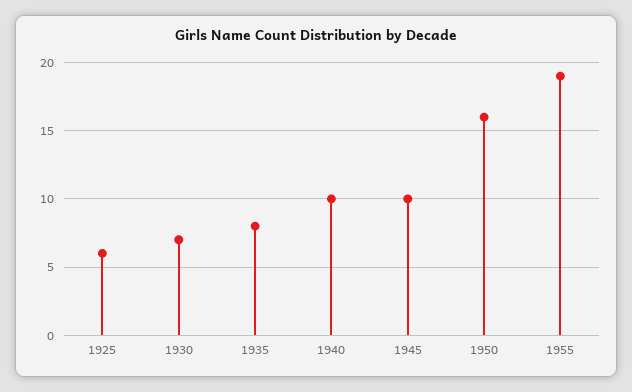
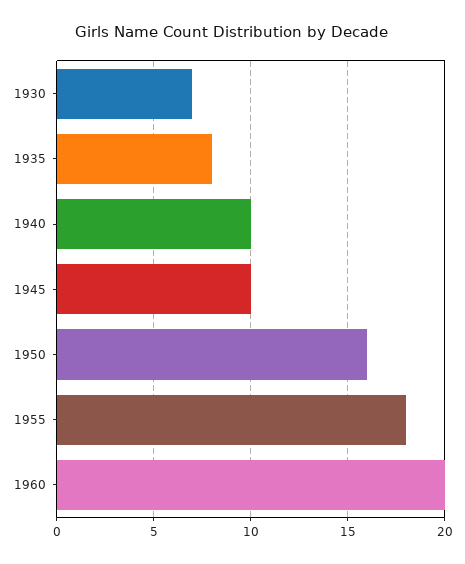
1925: 6 -> none
1955: 19 -> 18
1960: none -> 20

